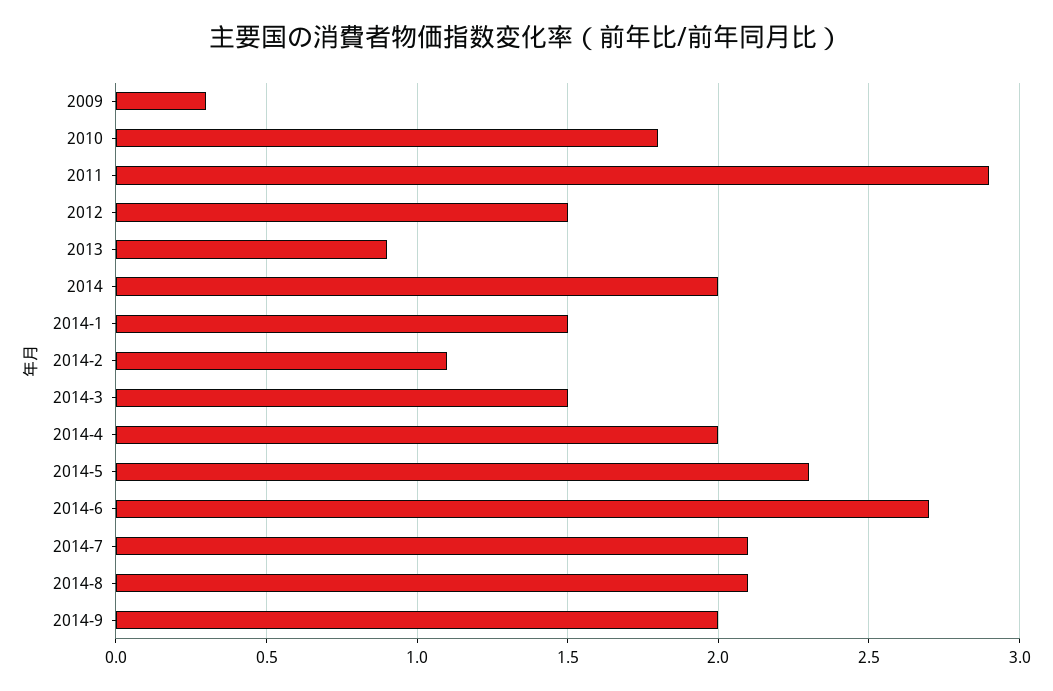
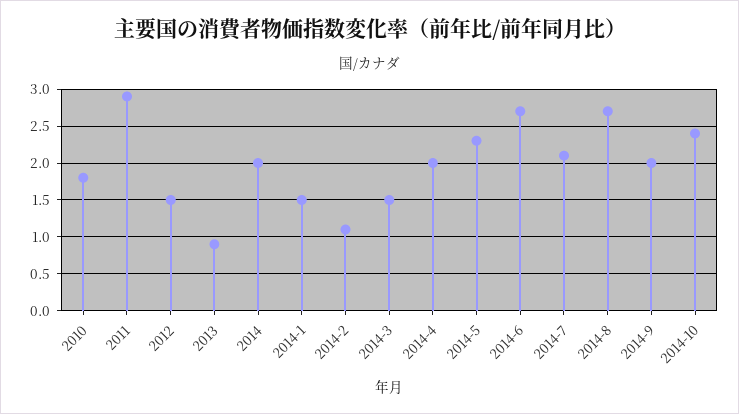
2009: 0.3 -> none
2014-8: 2.1 -> 2.7
2014-10: none -> 2.4

